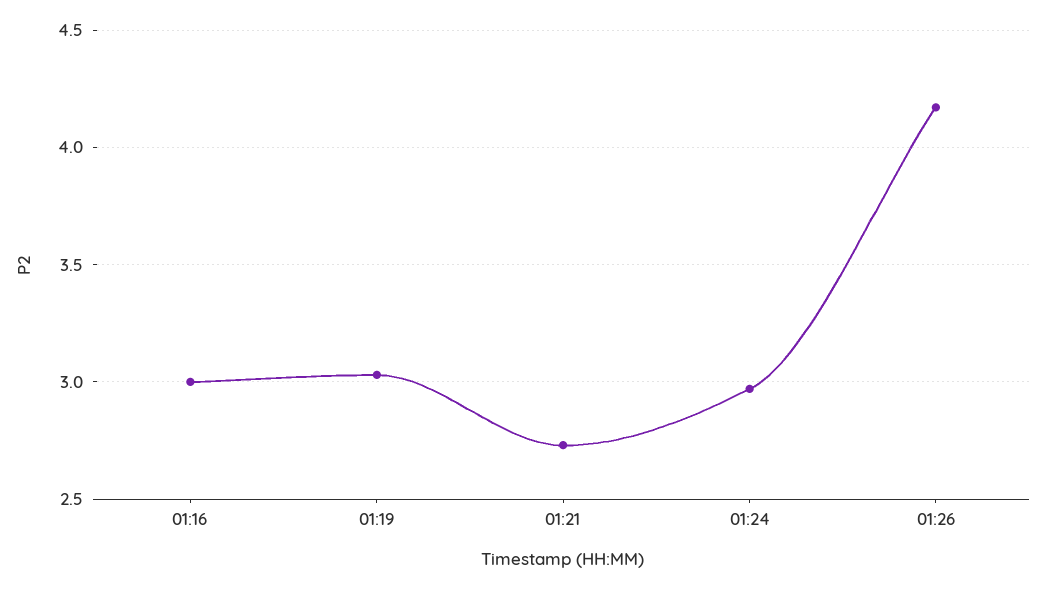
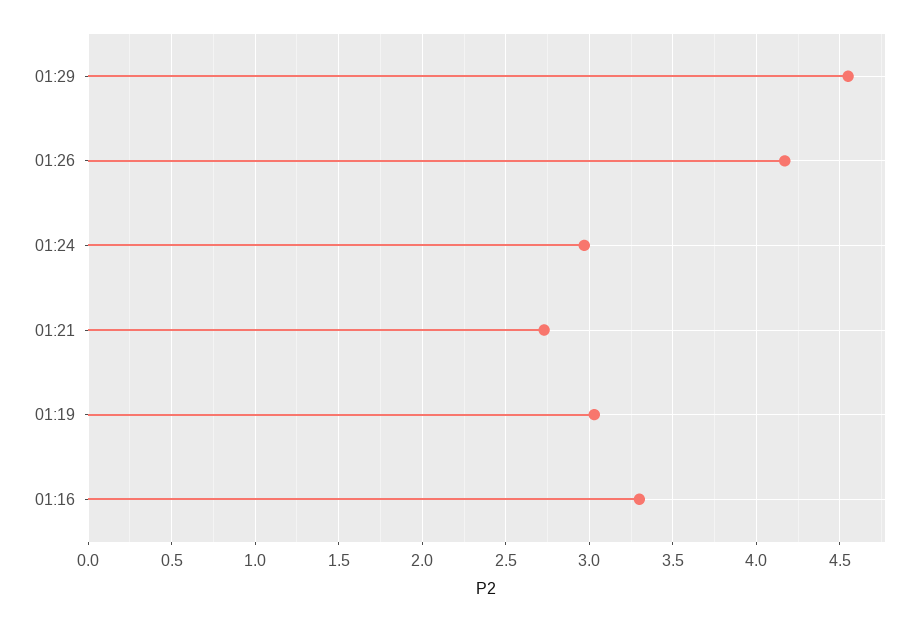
01:16: 3 -> 3.3
01:29: none -> 4.55

